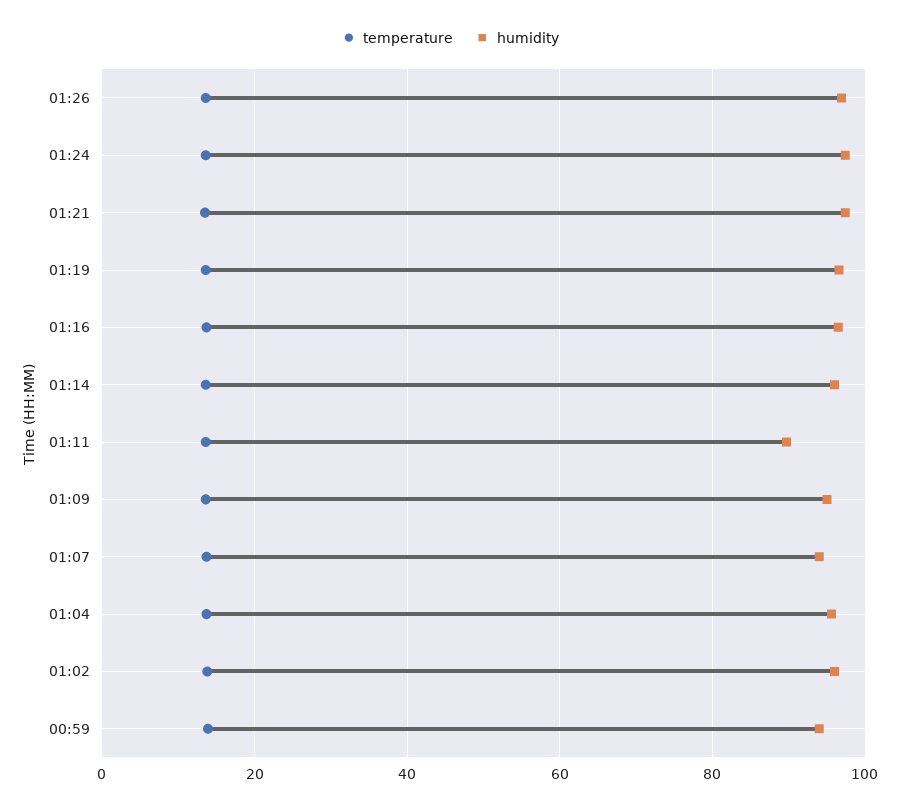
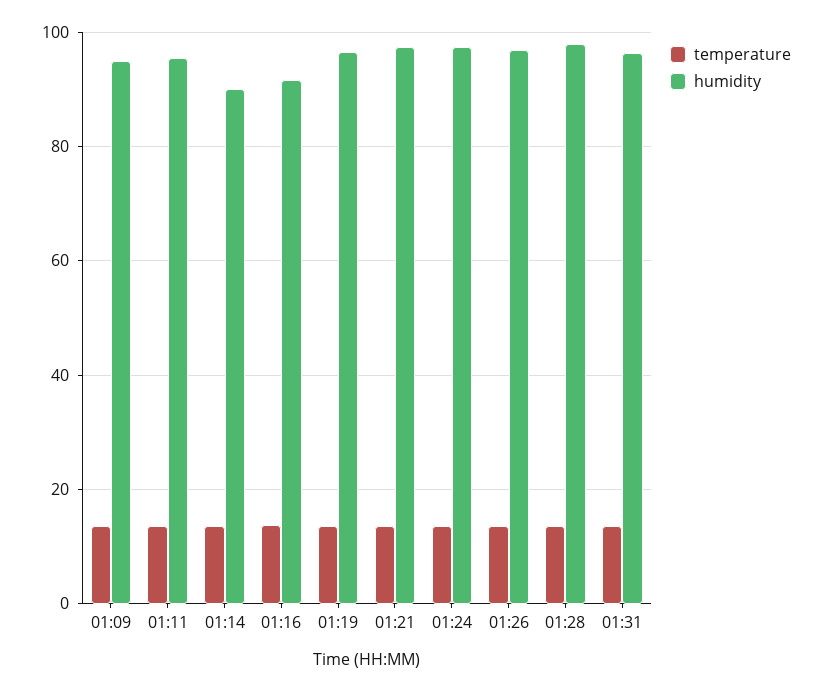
humidity, 01:16: 96 -> 92
humidity, 01:14: 96 -> 90
humidity, 01:11: 90 -> 96
temperature, 01:07: 14 -> none
humidity, 01:07: 94 -> none
temperature, 01:04: 14 -> none
humidity, 01:04: 96 -> none
temperature, 01:02: 14 -> none
humidity, 01:02: 96 -> none
temperature, 00:59: 14 -> none
humidity, 00:59: 94 -> none
temperature, 01:28: none -> 14
humidity, 01:28: none -> 98
temperature, 01:31: none -> 14
humidity, 01:31: none -> 96

